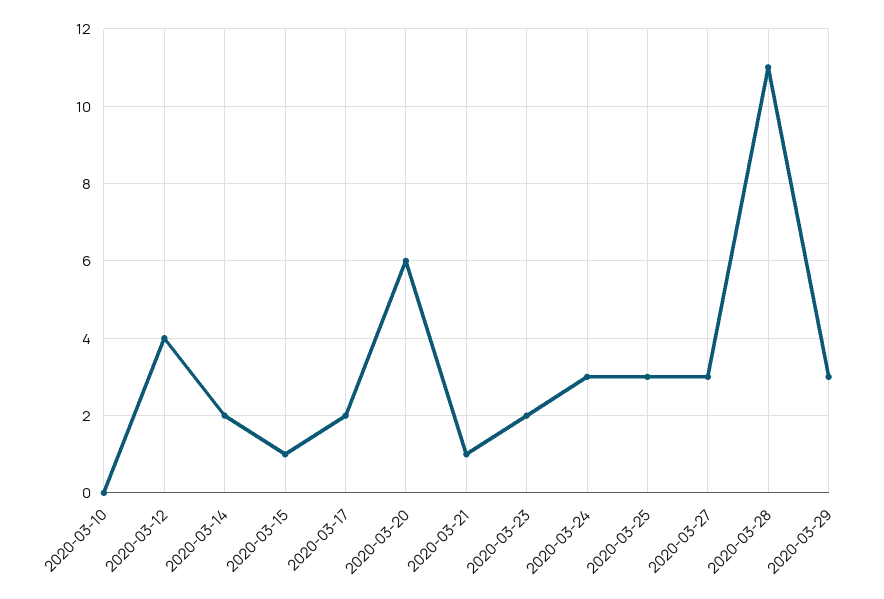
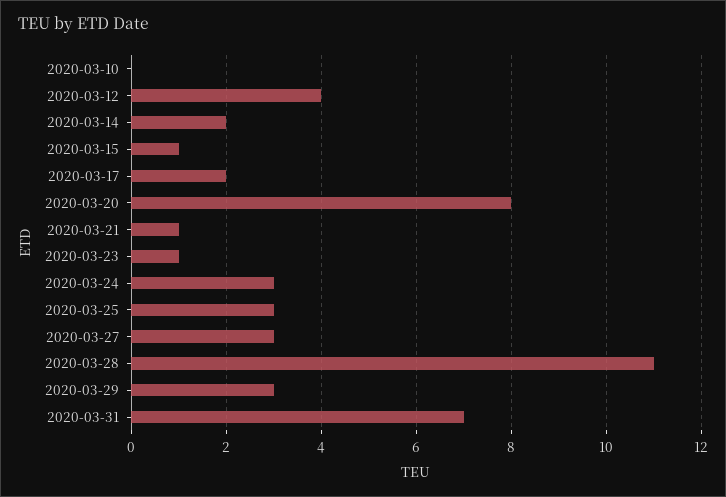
2020-03-20: 6 -> 8
2020-03-23: 2 -> 1
2020-03-31: none -> 7

